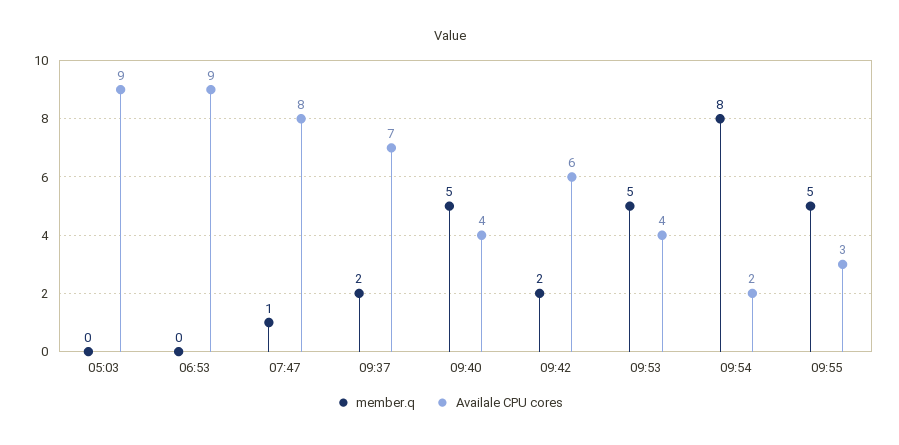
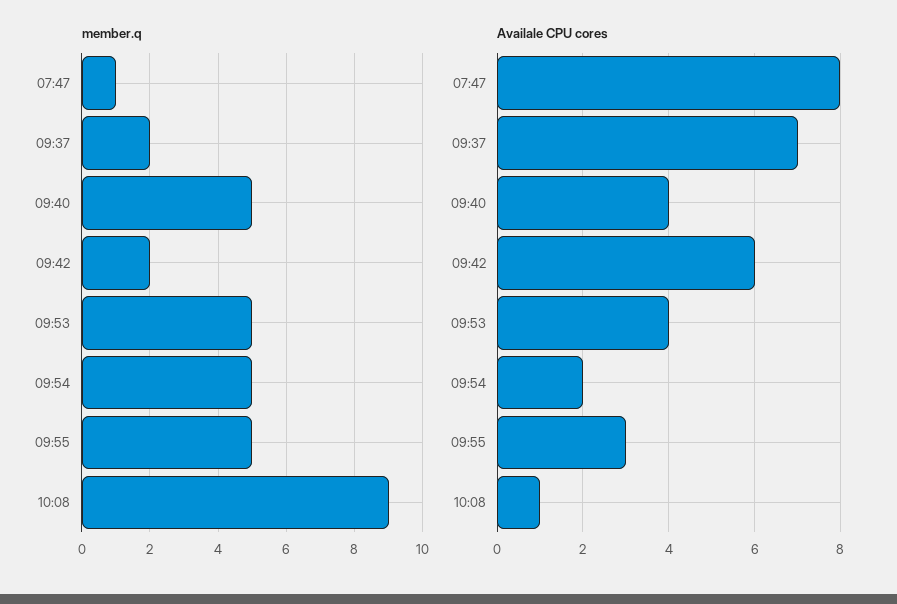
member.q, 05:03: 0 -> none
Availale CPU cores, 05:03: 9 -> none
member.q, 06:53: 0 -> none
Availale CPU cores, 06:53: 9 -> none
member.q, 09:54: 8 -> 5
member.q, 10:08: none -> 9
Availale CPU cores, 10:08: none -> 1

